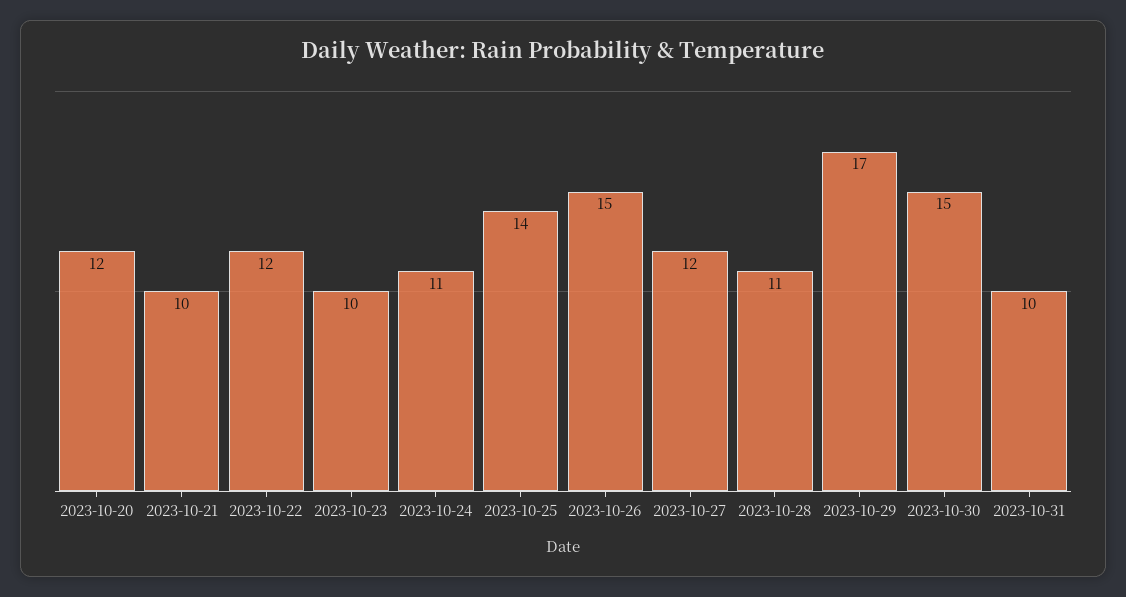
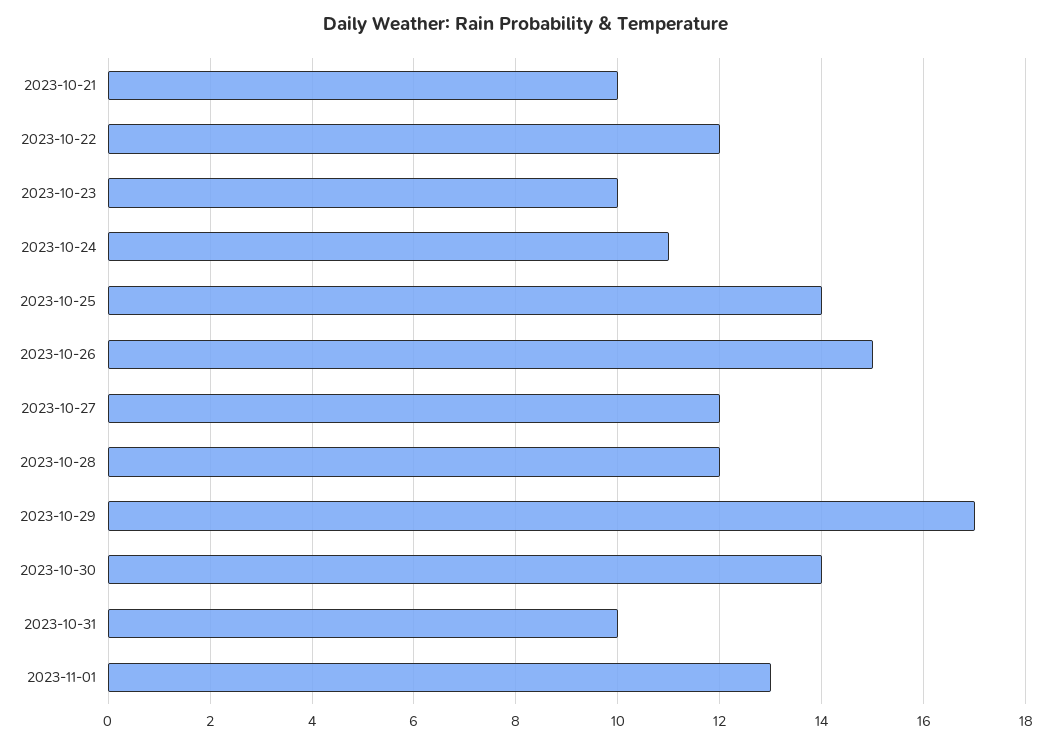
2023-10-20: 12 -> none
2023-10-28: 11 -> 12
2023-10-30: 15 -> 14
2023-11-01: none -> 13

